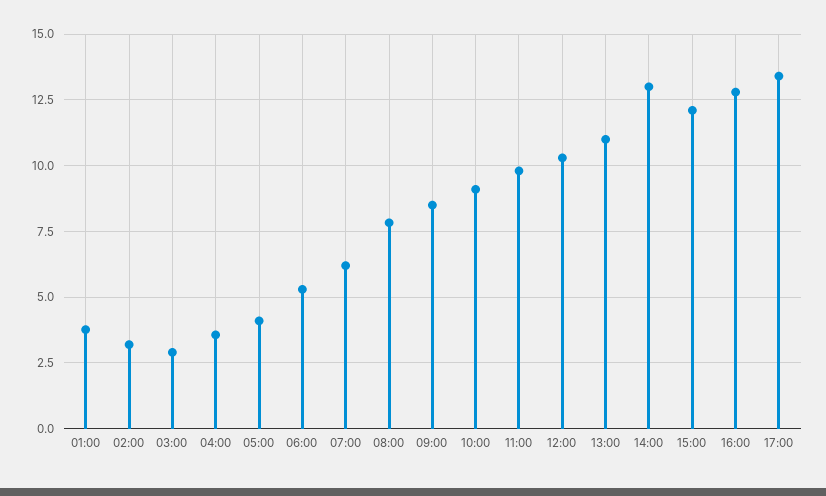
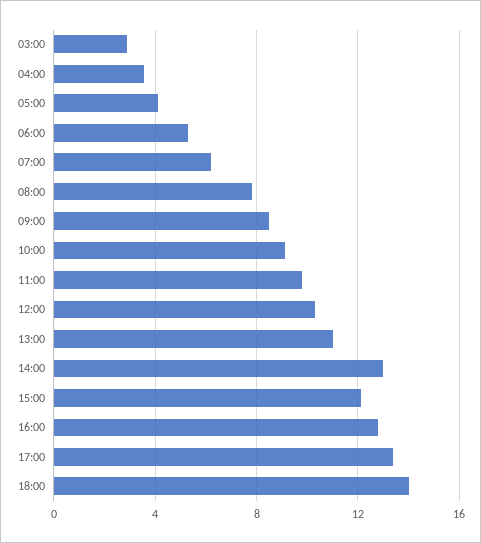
01:00: 3.75 -> none
02:00: 3.25 -> none
18:00: none -> 14

